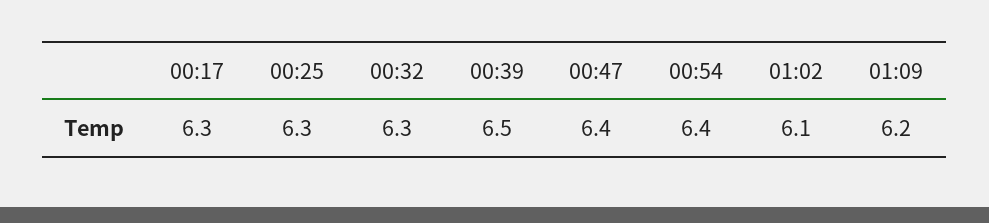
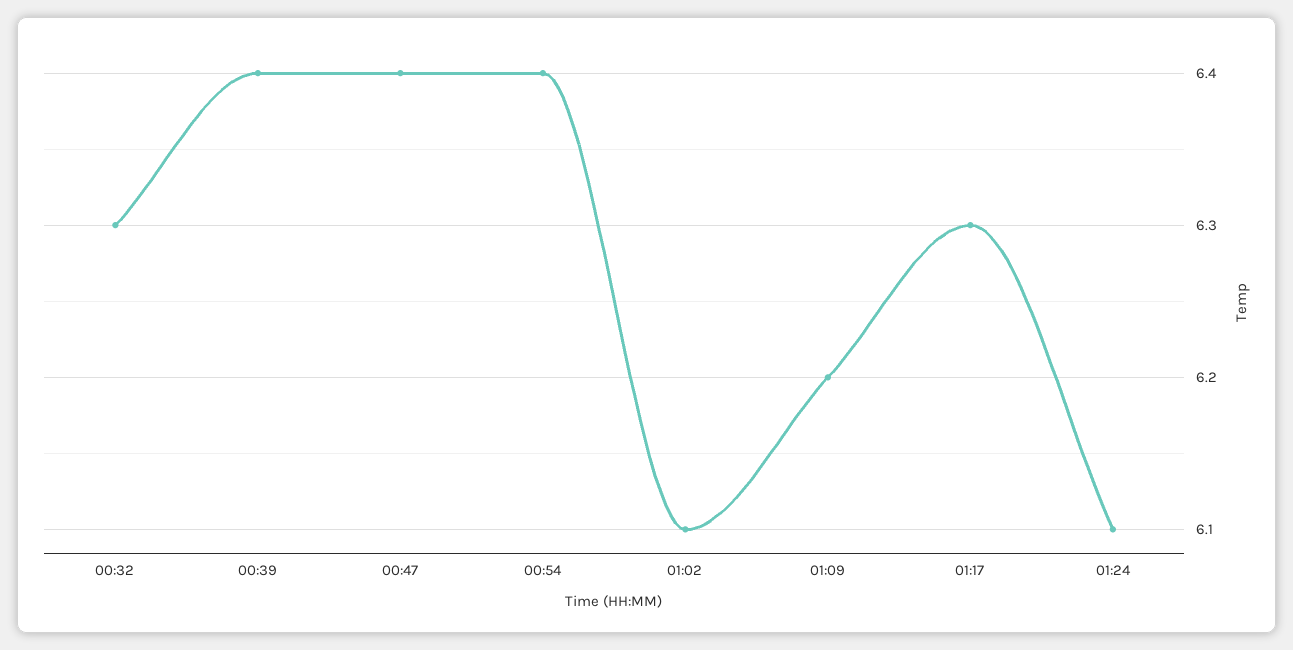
00:17: 6.3 -> none
00:25: 6.3 -> none
00:39: 6.5 -> 6.4
01:17: none -> 6.3
01:24: none -> 6.1

